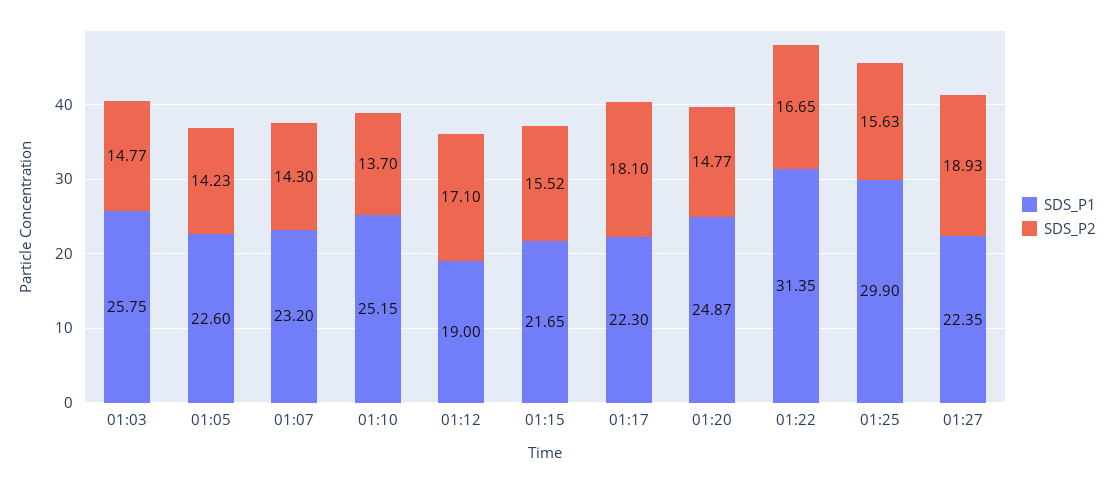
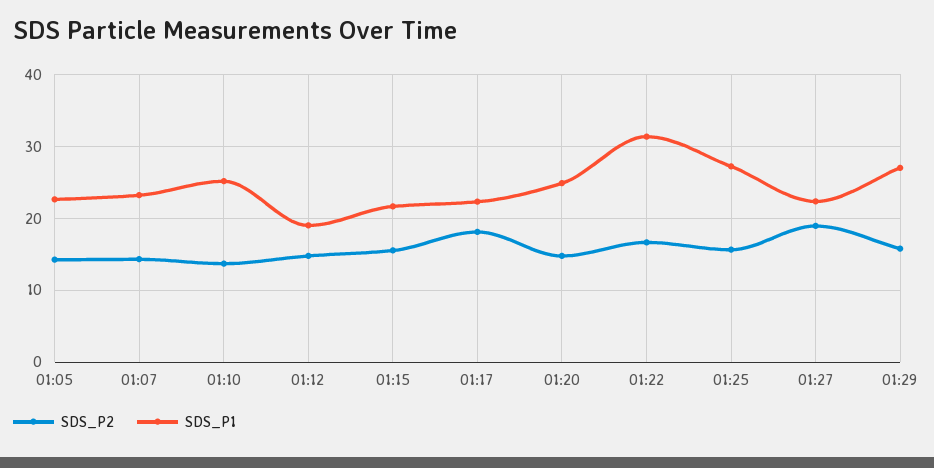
SDS_P1, 01:03: 25.75 -> none
SDS_P2, 01:03: 14.77 -> none
SDS_P2, 01:12: 17.1 -> 15
SDS_P1, 01:25: 29.9 -> 27
SDS_P2, 01:29: none -> 16
SDS_P1, 01:29: none -> 27

